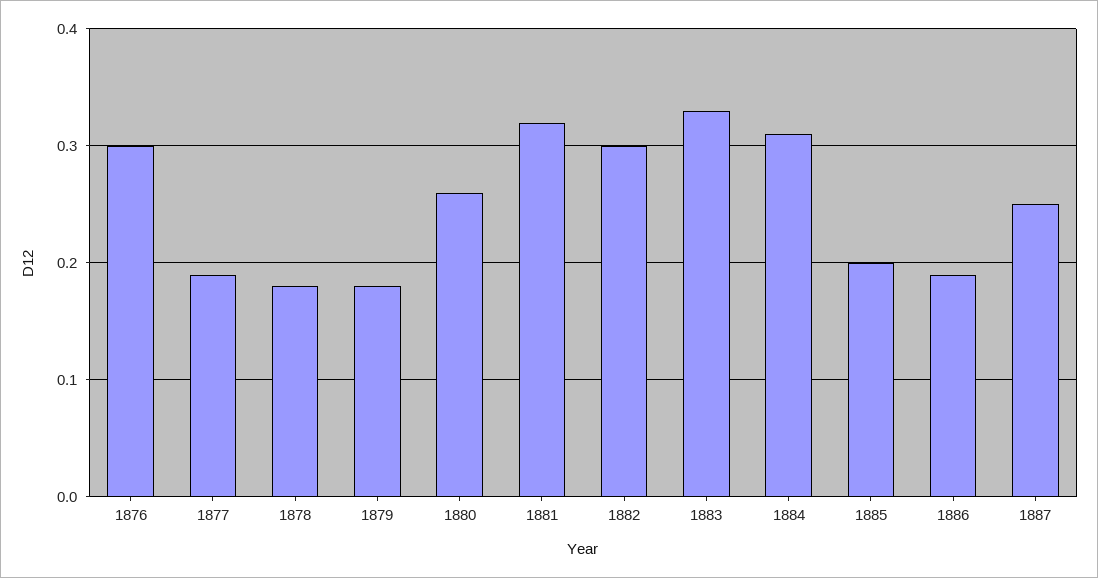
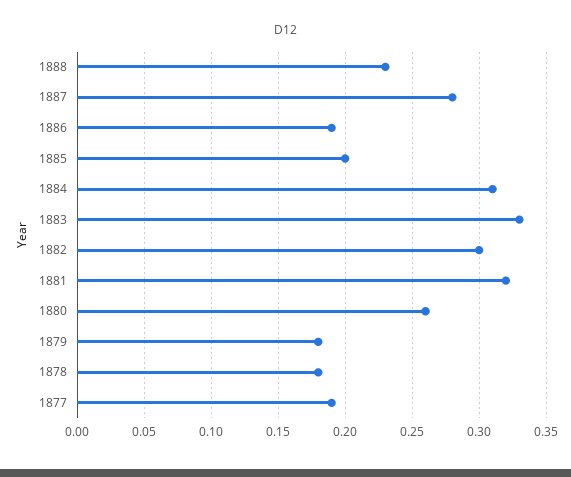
1876: 0.3 -> none
1887: 0.25 -> 0.28
1888: none -> 0.23

